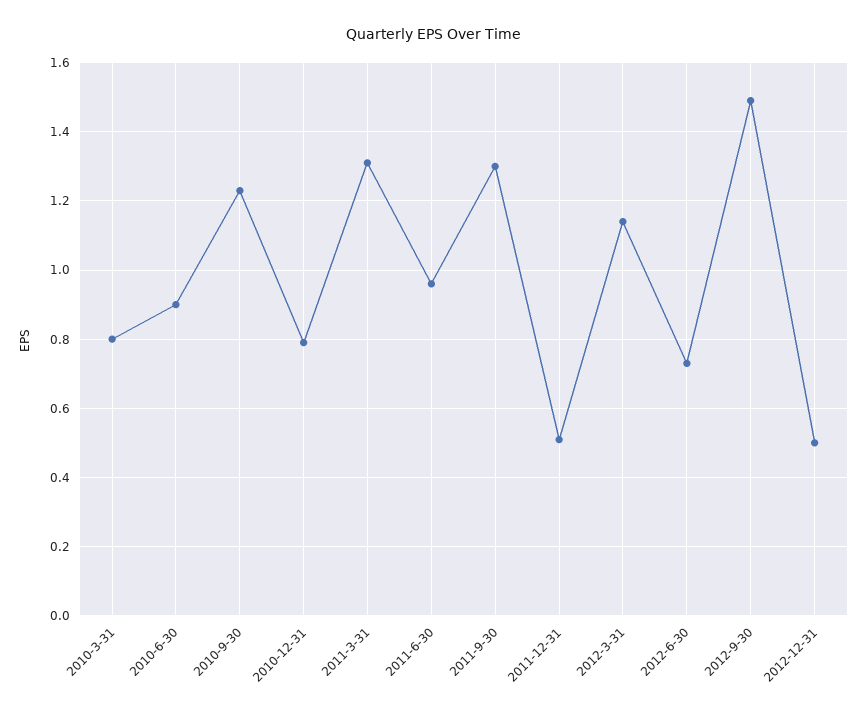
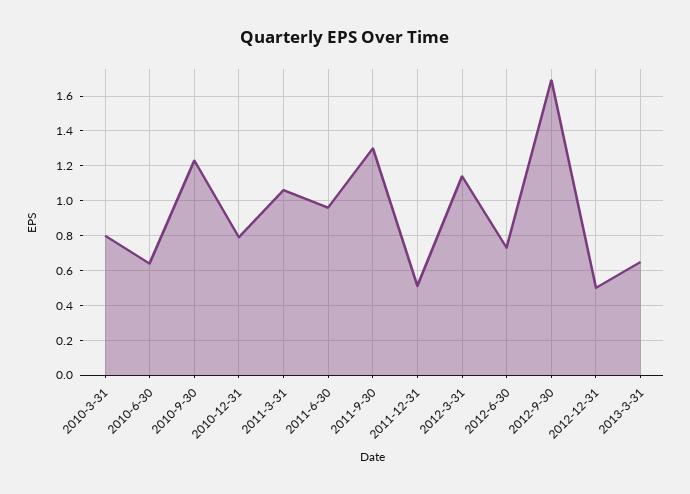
2010-6-30: 0.9 -> 0.65
2011-3-31: 1.3 -> 1.05
2012-9-30: 1.5 -> 1.7
2013-3-31: none -> 0.65

